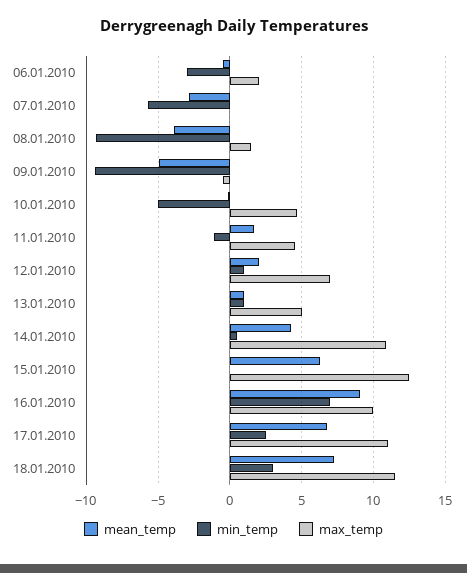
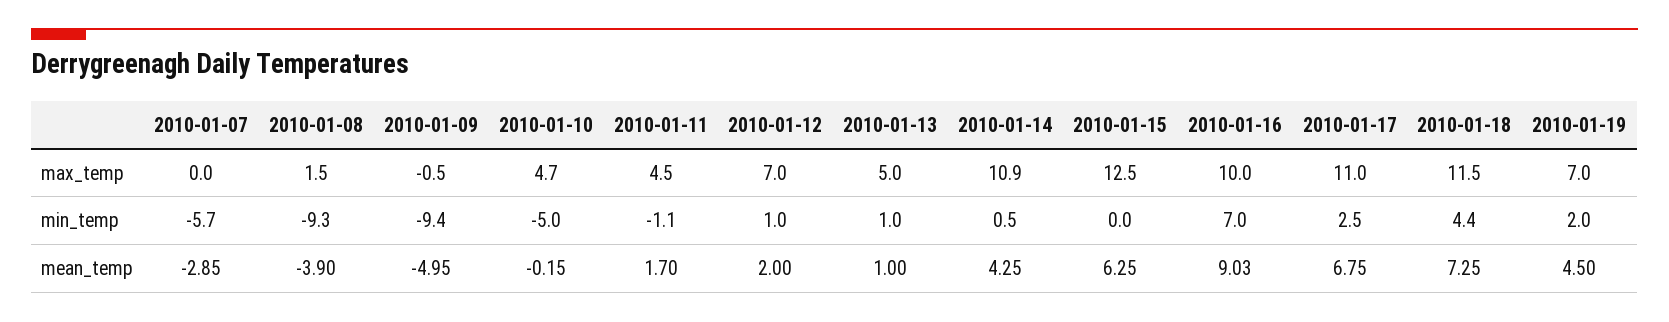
mean_temp, 06.01.2010: -0.5 -> none
min_temp, 06.01.2010: -3 -> none
max_temp, 06.01.2010: 2 -> none
min_temp, 18.01.2010: 3 -> 4.4
max_temp, 2010-01-19: none -> 7
min_temp, 2010-01-19: none -> 2
mean_temp, 2010-01-19: none -> 4.5

